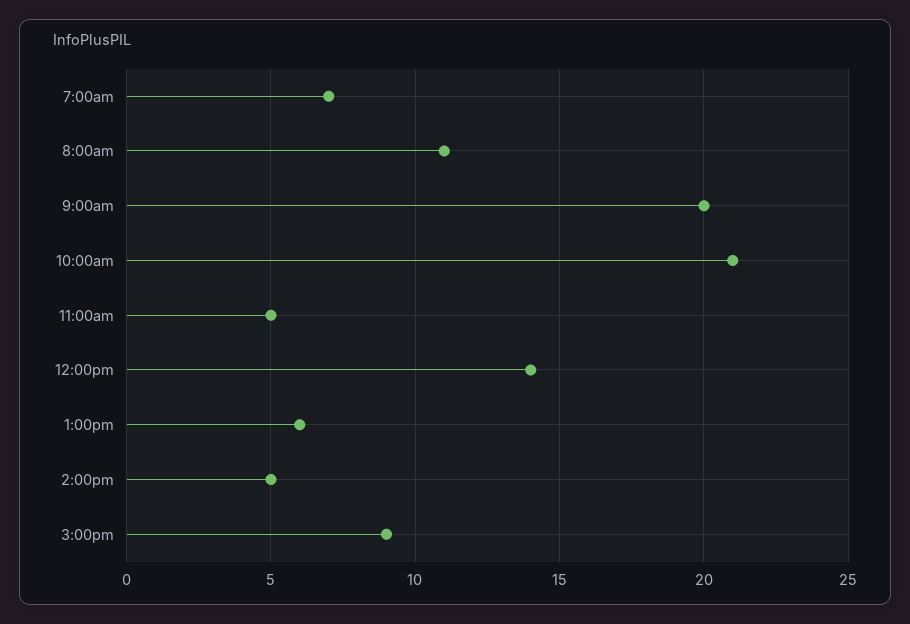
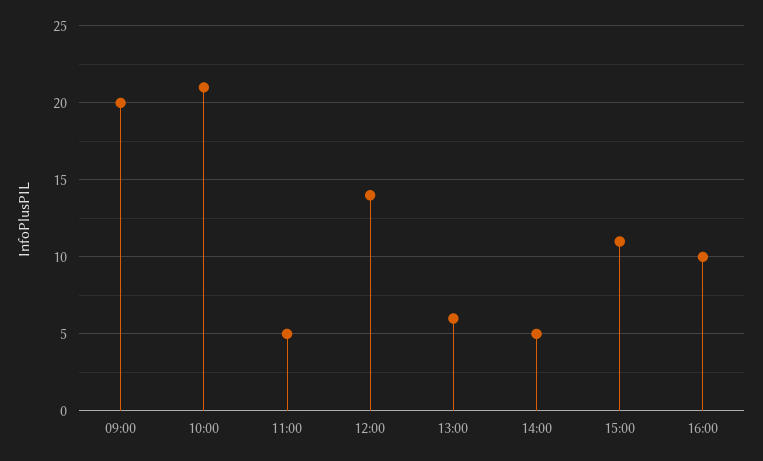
7:00am: 7 -> none
8:00am: 11 -> none
3:00pm: 9 -> 11
16:00: none -> 10

